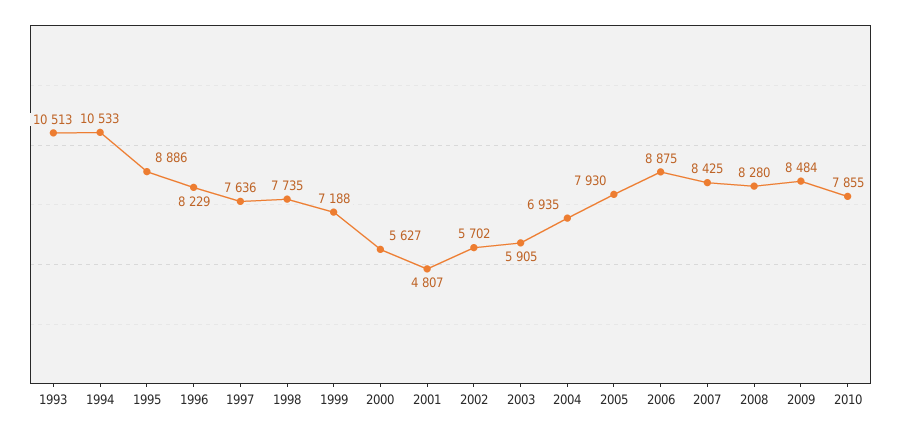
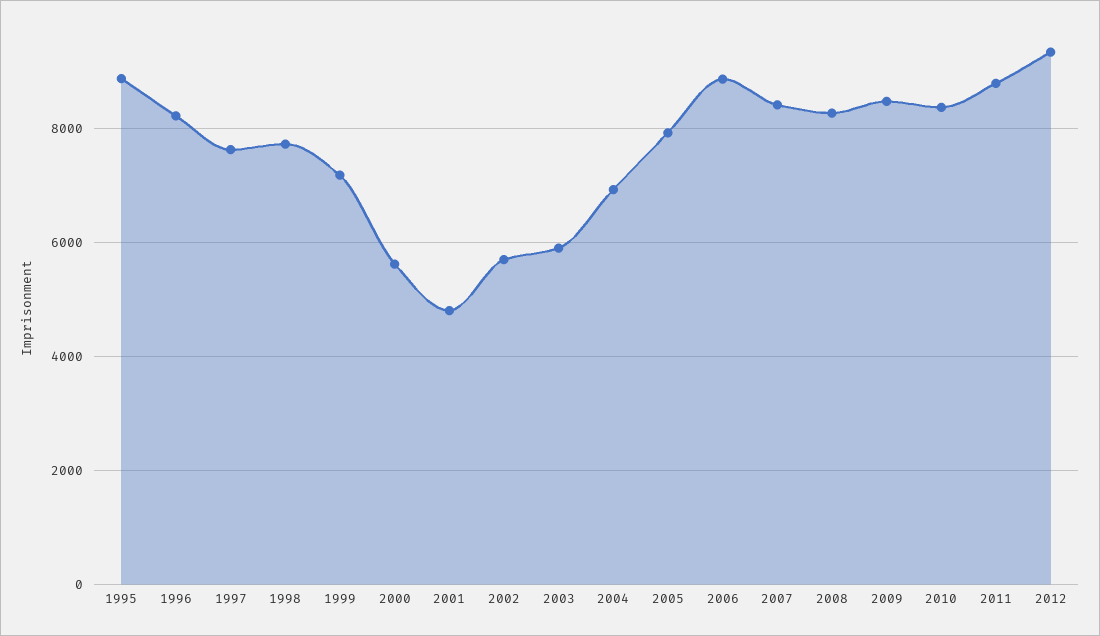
1993: 10513 -> none
1994: 10533 -> none
2010: 7855 -> 8400
2011: none -> 8800
2012: none -> 9400

